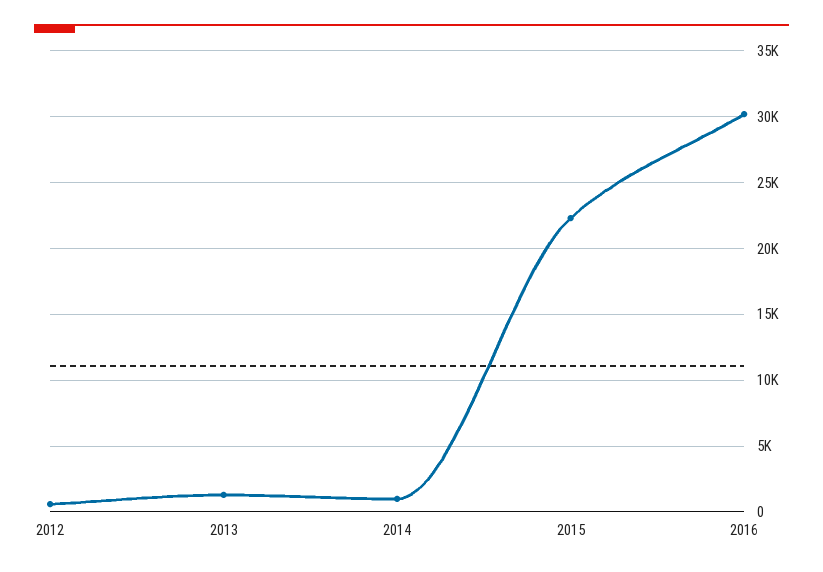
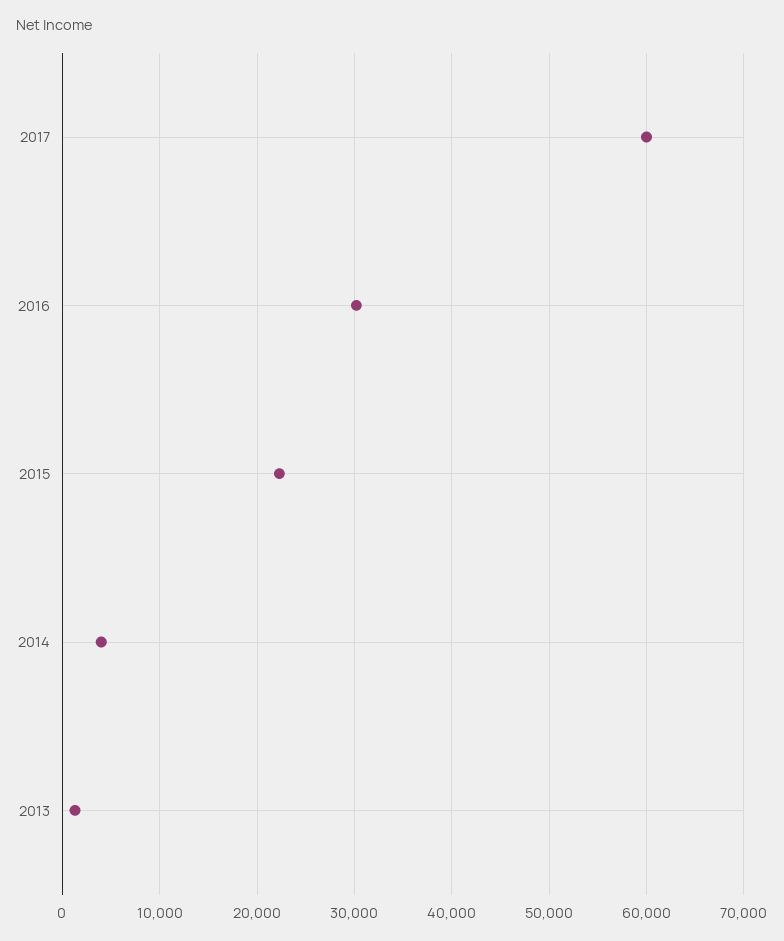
2012: 500 -> none
2014: 1000 -> 4000
2017: none -> 60000

